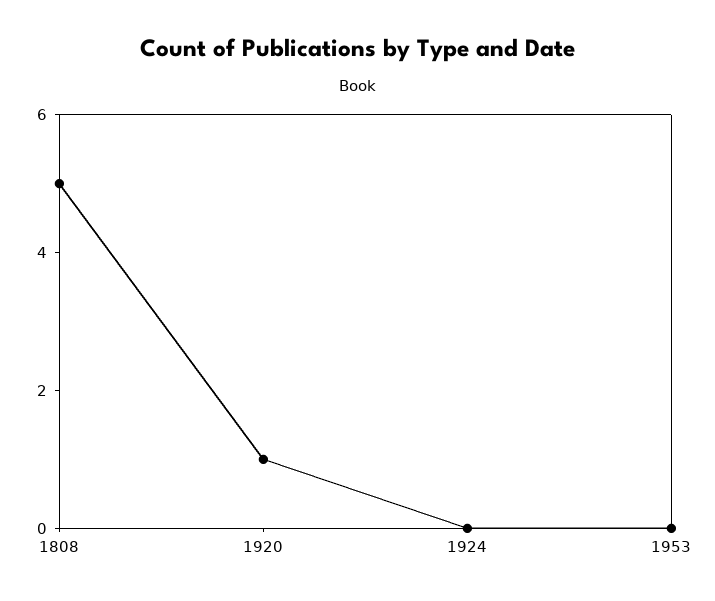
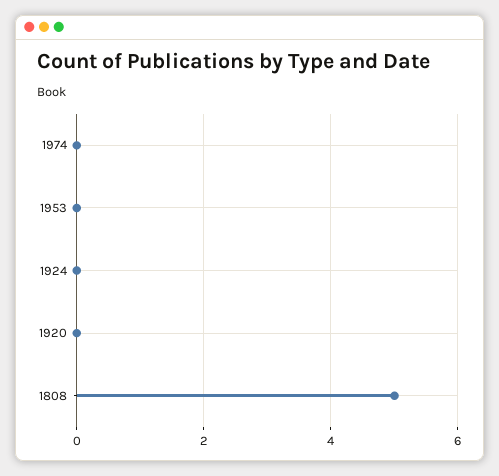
1920: 1 -> 0
1974: none -> 0

